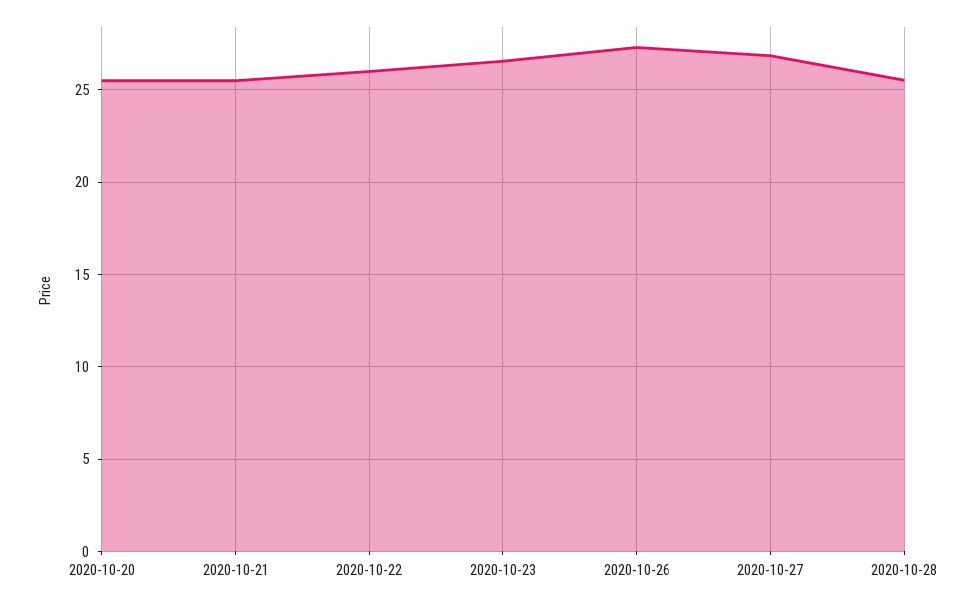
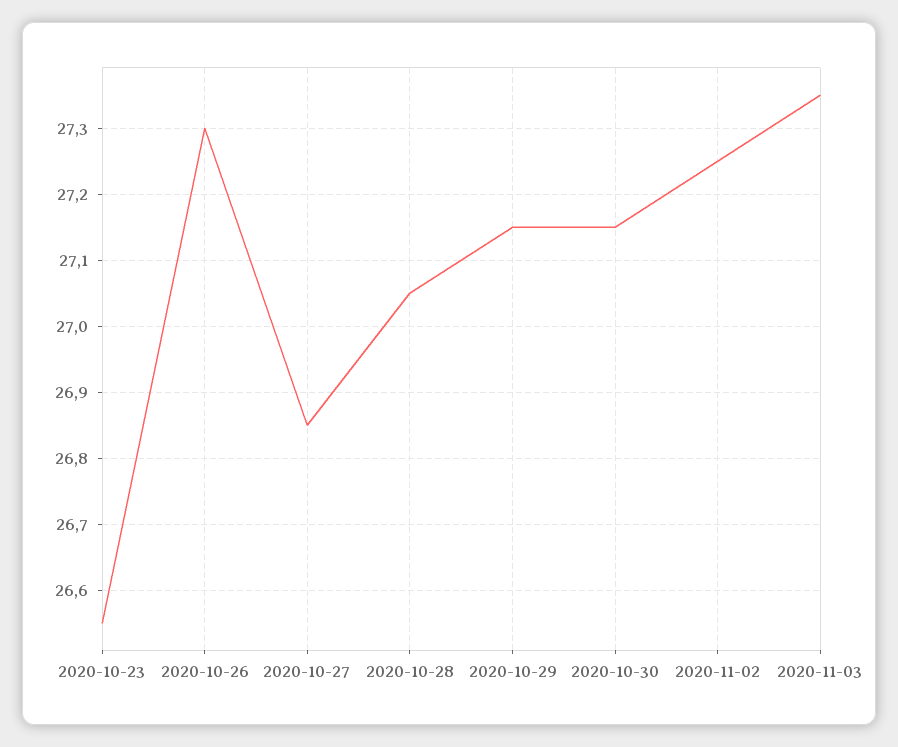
2020-10-20: 25.5 -> none
2020-10-21: 25.5 -> none
2020-10-22: 26 -> none
2020-10-28: 25.5 -> 27.05
2020-10-29: none -> 27.15
2020-10-30: none -> 27.15
2020-11-02: none -> 27.25
2020-11-03: none -> 27.35

